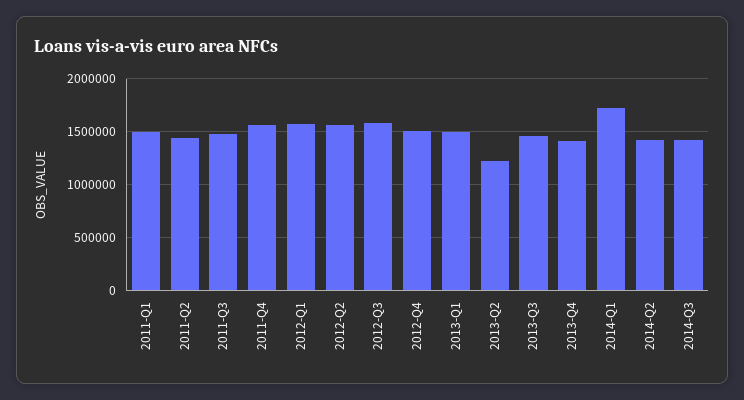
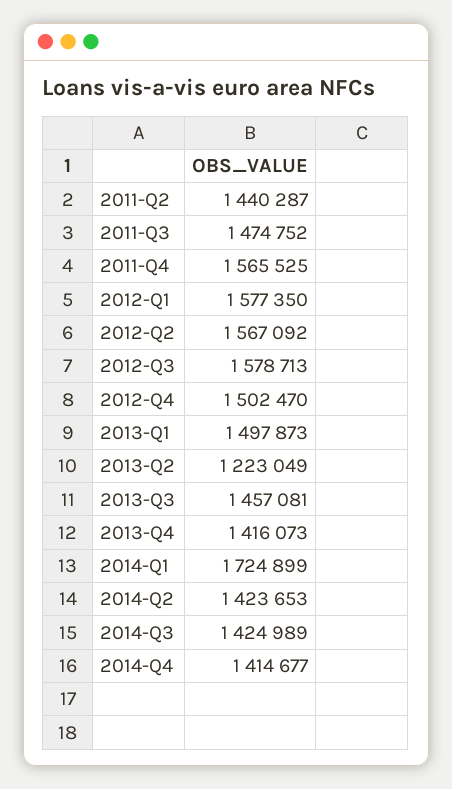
2011-Q1: 1500000 -> none
2014-Q4: none -> 1414677

